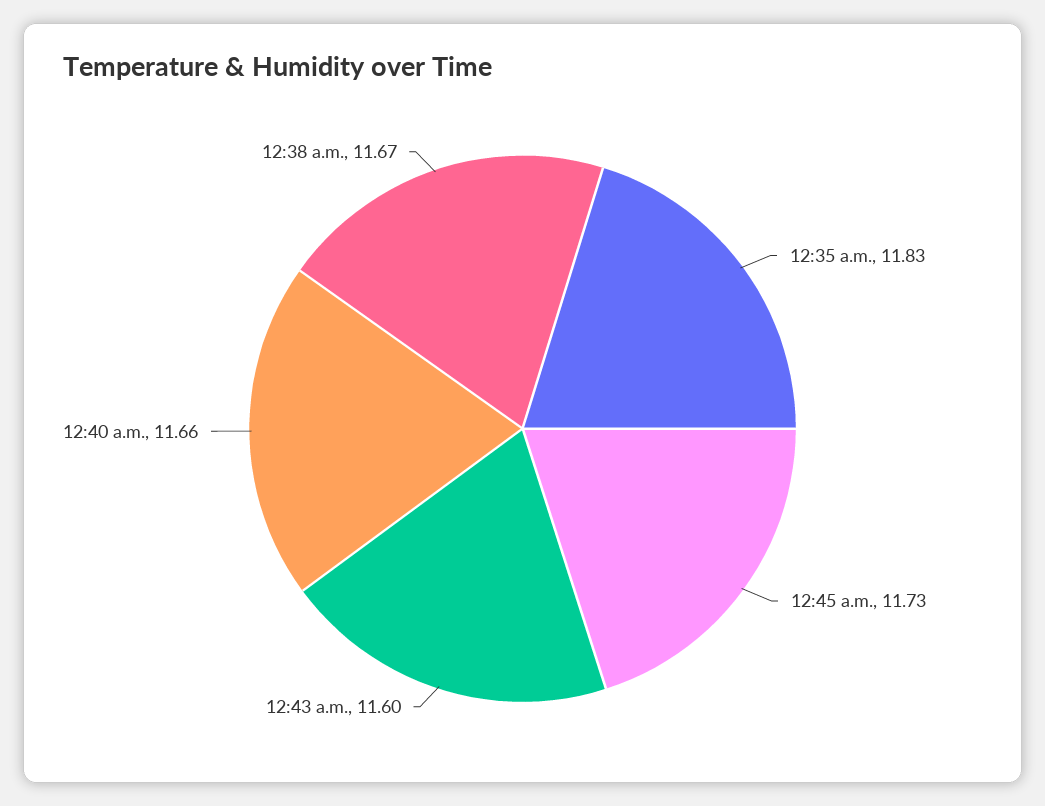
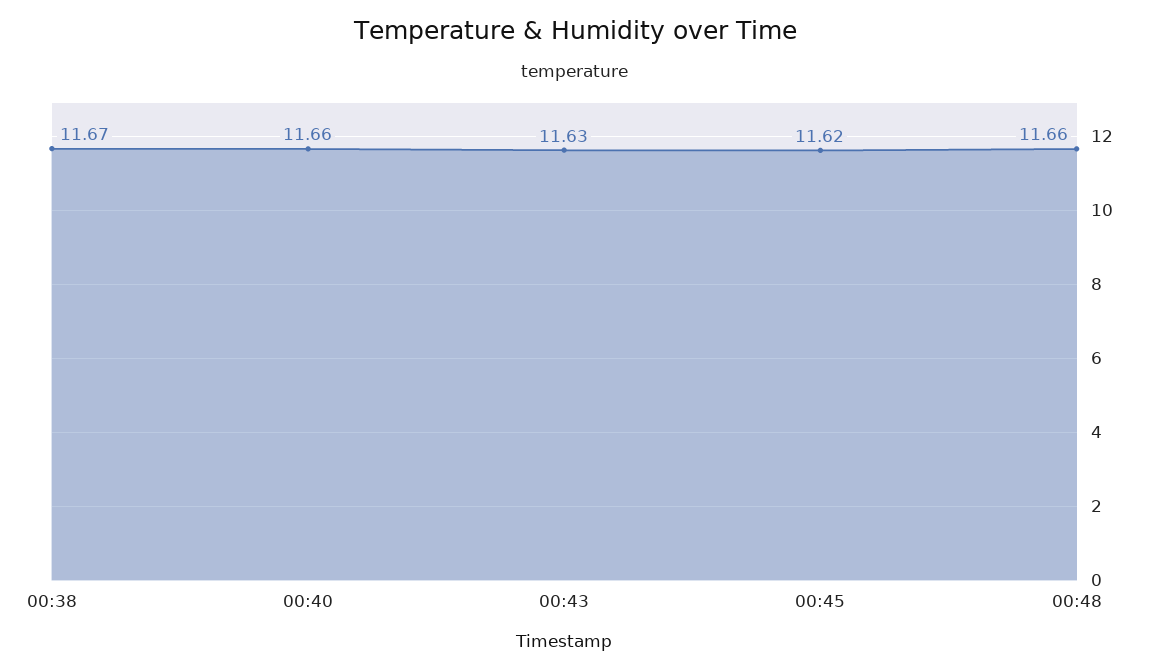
12:35 a.m.: 11.83 -> none
12:45 a.m.: 11.73 -> 11.62
12:43 a.m.: 11.6 -> 11.63
00:48: none -> 11.66

